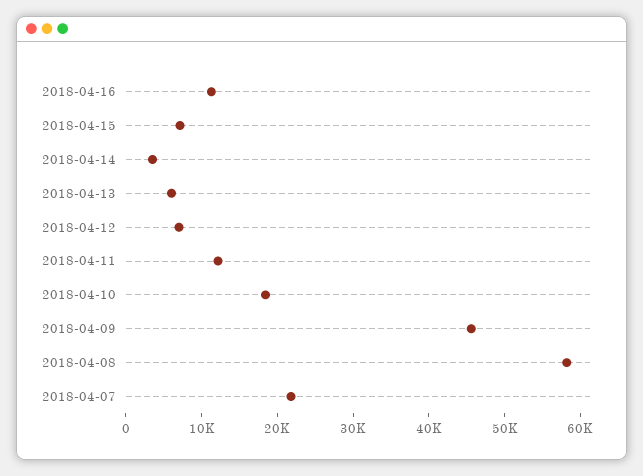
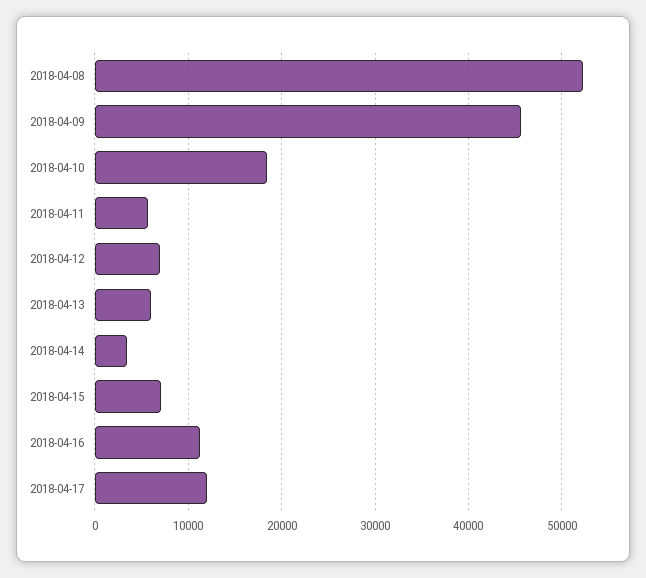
2018-04-11: 12000 -> 6000
2018-04-08: 58000 -> 52000
2018-04-07: 22000 -> none
2018-04-17: none -> 12000

